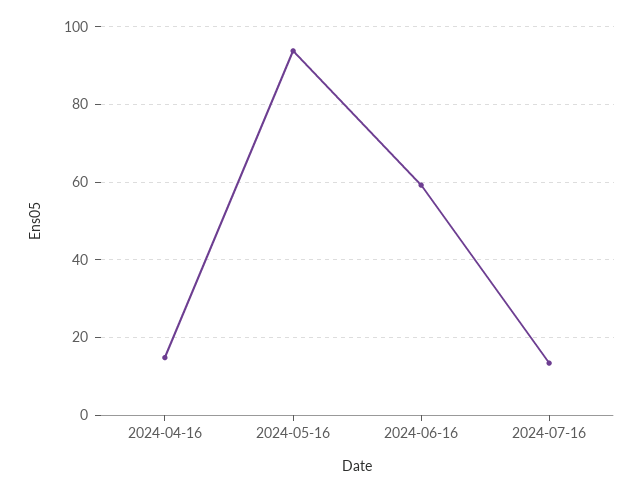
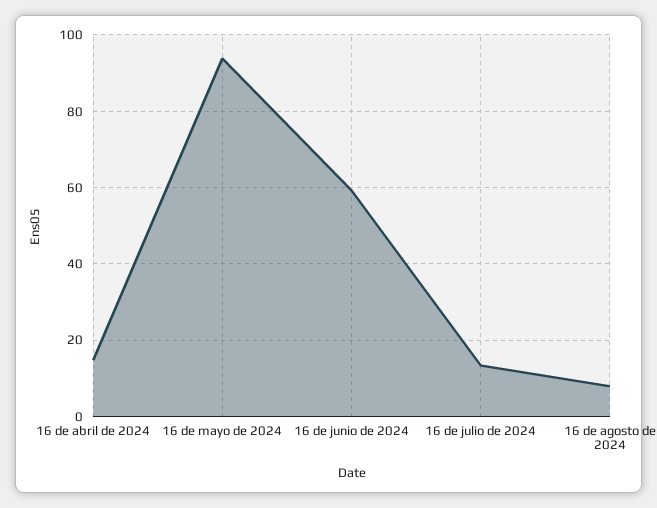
16 de agosto de 2024: none -> 8

